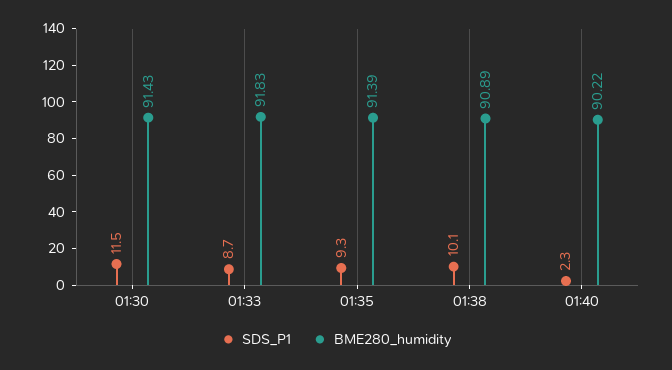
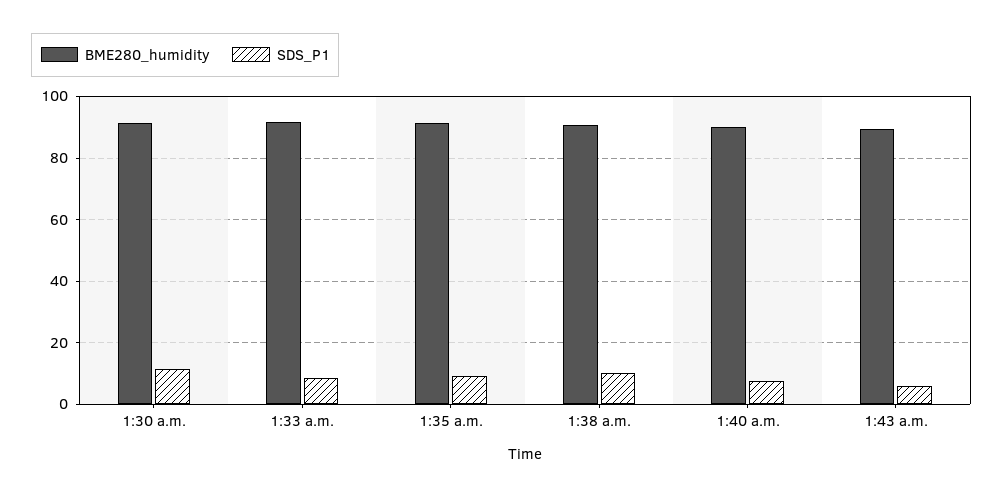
SDS_P1, 01:40: 2.3 -> 8
BME280_humidity, 1:43 a.m.: none -> 90
SDS_P1, 1:43 a.m.: none -> 6

